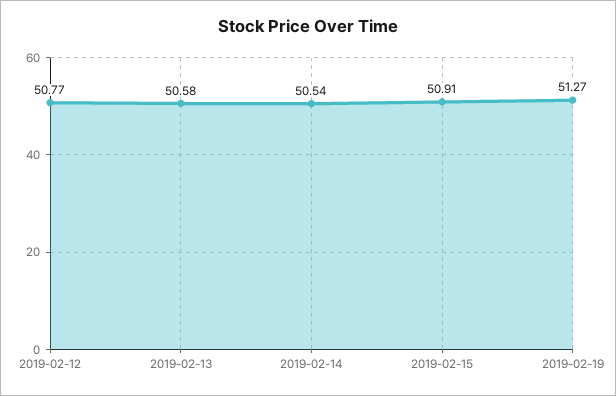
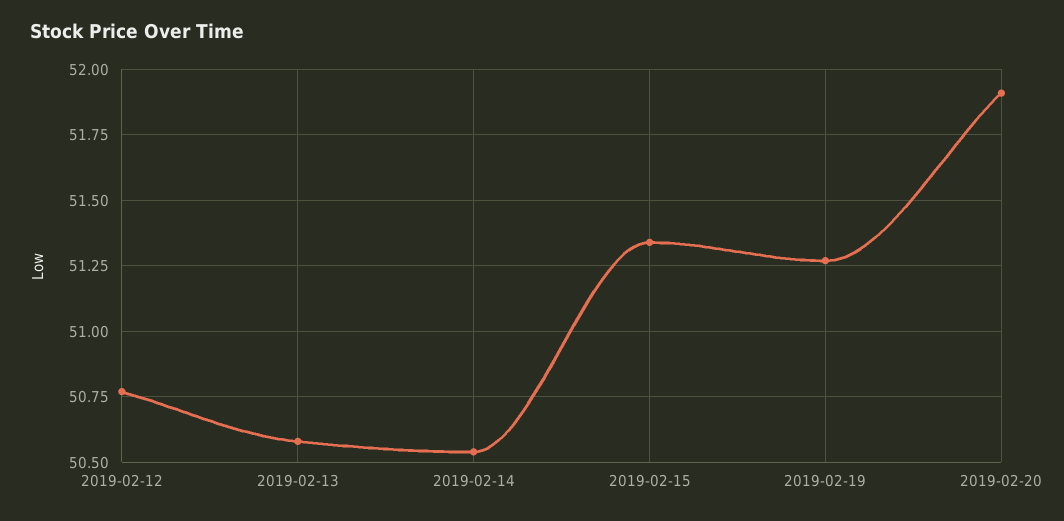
2019-02-15: 50.91 -> 51.35
2019-02-20: none -> 51.9

